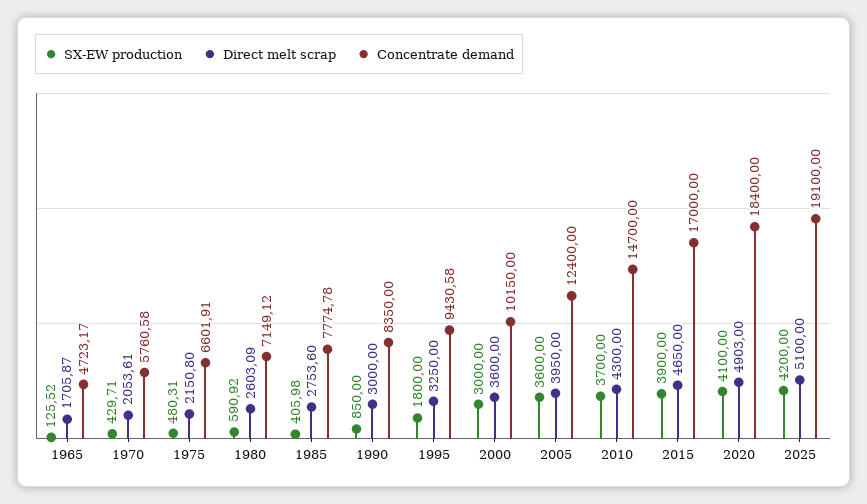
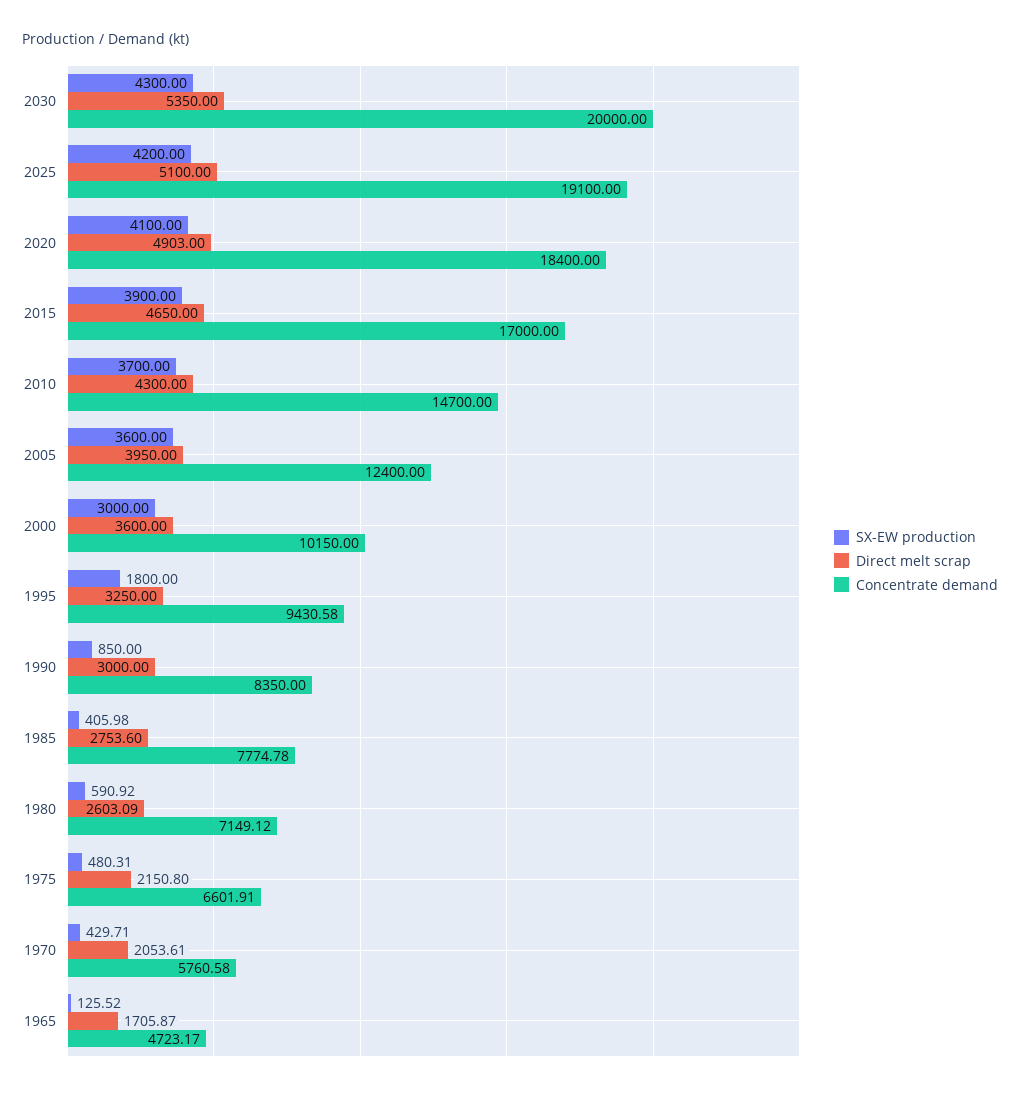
SX-EW production, 2030: none -> 4300
Direct melt scrap, 2030: none -> 5350
Concentrate demand, 2030: none -> 20000

